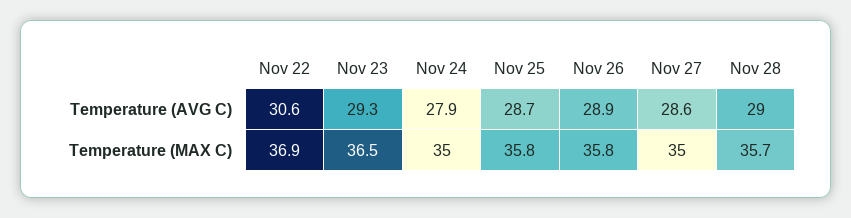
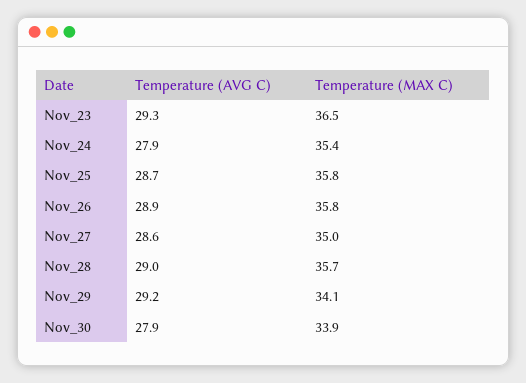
Nov 22, Temperature (AVG C): 30.6 -> none
Nov 22, Temperature (MAX C): 36.9 -> none
Nov 24, Temperature (MAX C): 35 -> 35.4
Nov_29, Temperature (AVG C): none -> 29.2
Nov_29, Temperature (MAX C): none -> 34.1
Nov_30, Temperature (AVG C): none -> 27.9
Nov_30, Temperature (MAX C): none -> 33.9

